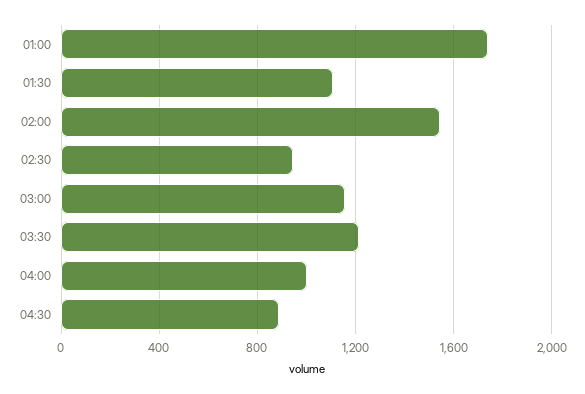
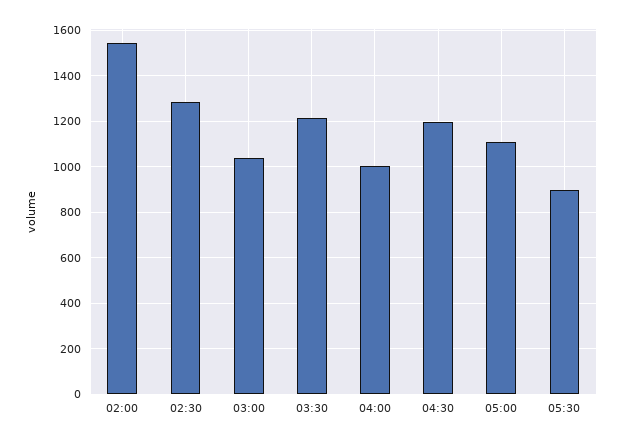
01:00: 1750 -> none
01:30: 1100 -> none
02:30: 950 -> 1300
03:00: 1150 -> 1050
04:30: 900 -> 1200
05:00: none -> 1100
05:30: none -> 900

